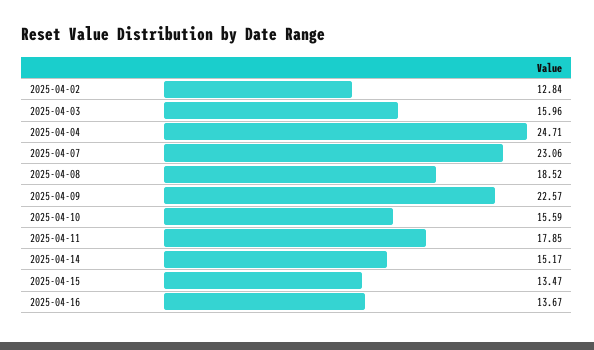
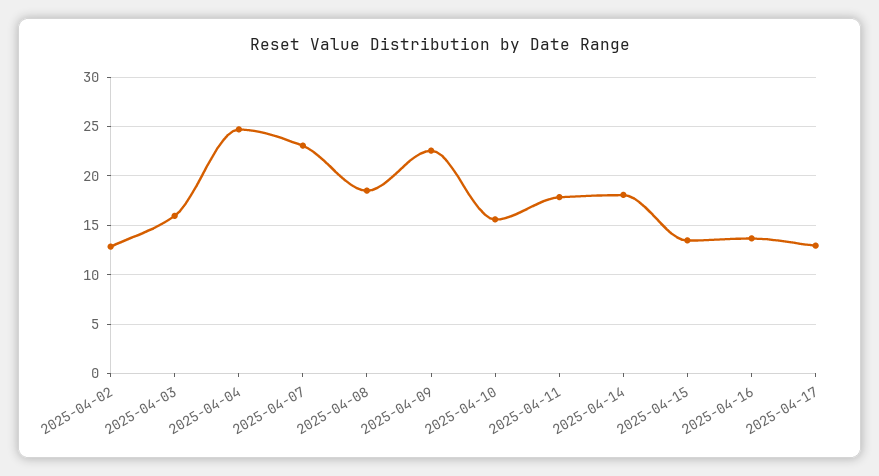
2025-04-14: 15.17 -> 18
2025-04-17: none -> 13

